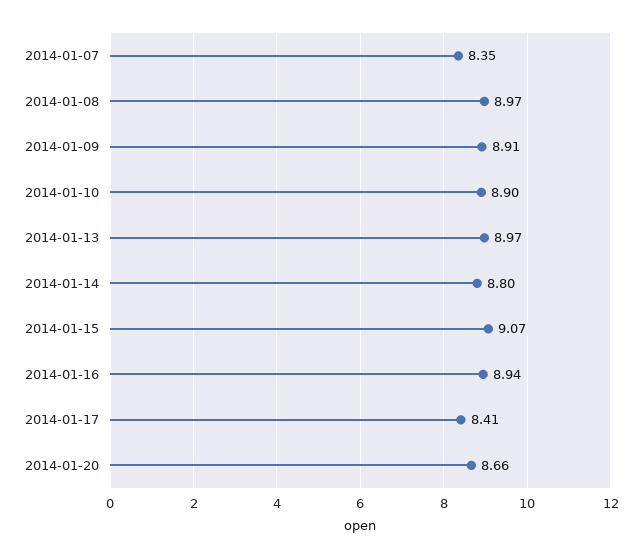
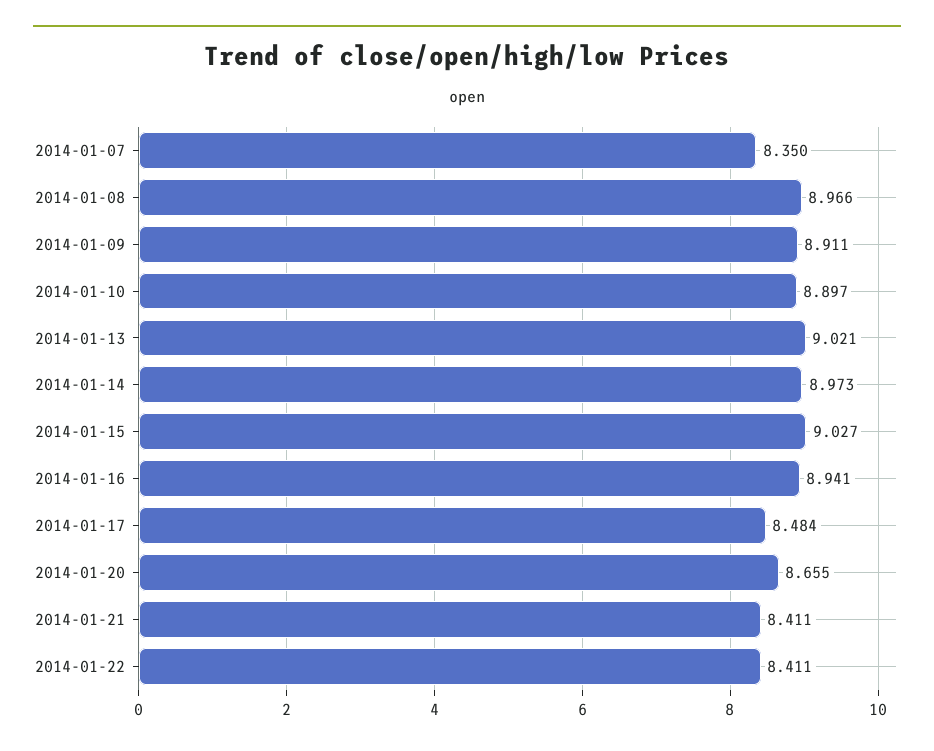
2014-01-13: 8.97 -> 9.021
2014-01-14: 8.8 -> 8.973
2014-01-15: 9.07 -> 9.027
2014-01-17: 8.41 -> 8.484
2014-01-21: none -> 8.411
2014-01-22: none -> 8.411

